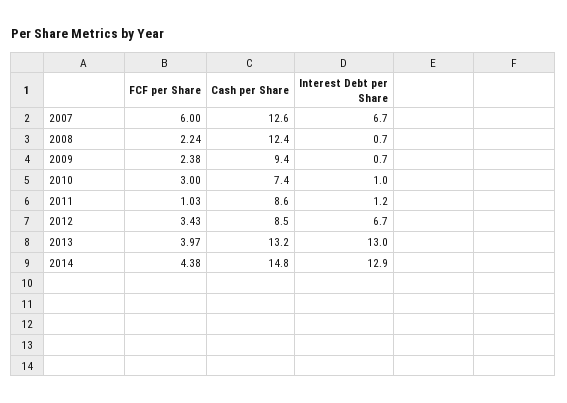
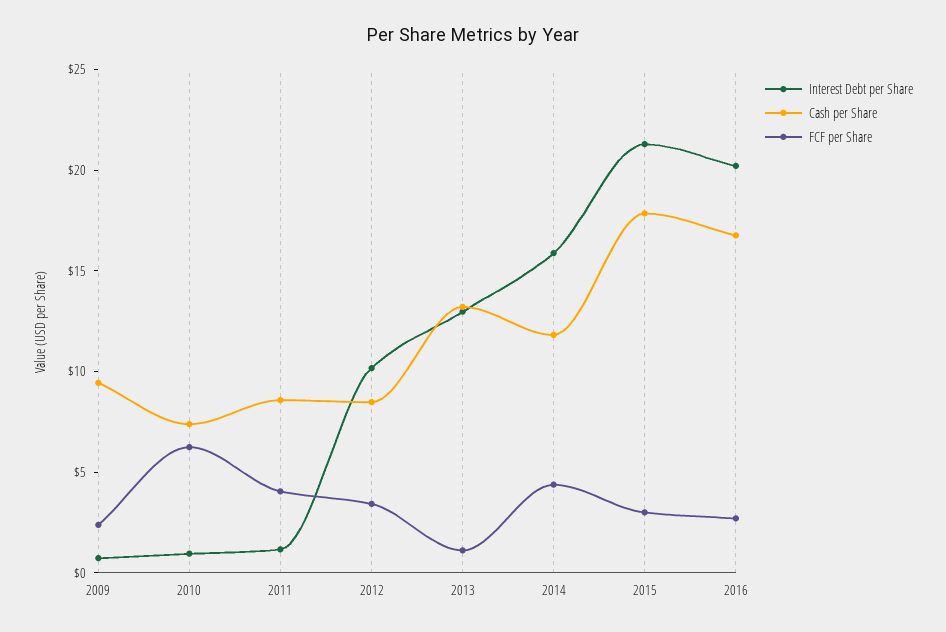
FCF per Share, 2007: 6 -> none
Cash per Share, 2007: 12.6 -> none
Interest Debt per Share, 2007: 6.7 -> none
FCF per Share, 2008: 2.24 -> none
Cash per Share, 2008: 12.4 -> none
Interest Debt per Share, 2008: 0.7 -> none
FCF per Share, 2010: 3 -> 6
FCF per Share, 2011: 1.03 -> 4
Interest Debt per Share, 2012: 6.7 -> 10
FCF per Share, 2013: 3.97 -> 1
Cash per Share, 2014: 14.8 -> 12
Interest Debt per Share, 2014: 12.9 -> 16
Interest Debt per Share, 2015: none -> 21
Cash per Share, 2015: none -> 18
FCF per Share, 2015: none -> 3
Interest Debt per Share, 2016: none -> 20
Cash per Share, 2016: none -> 17
FCF per Share, 2016: none -> 3

